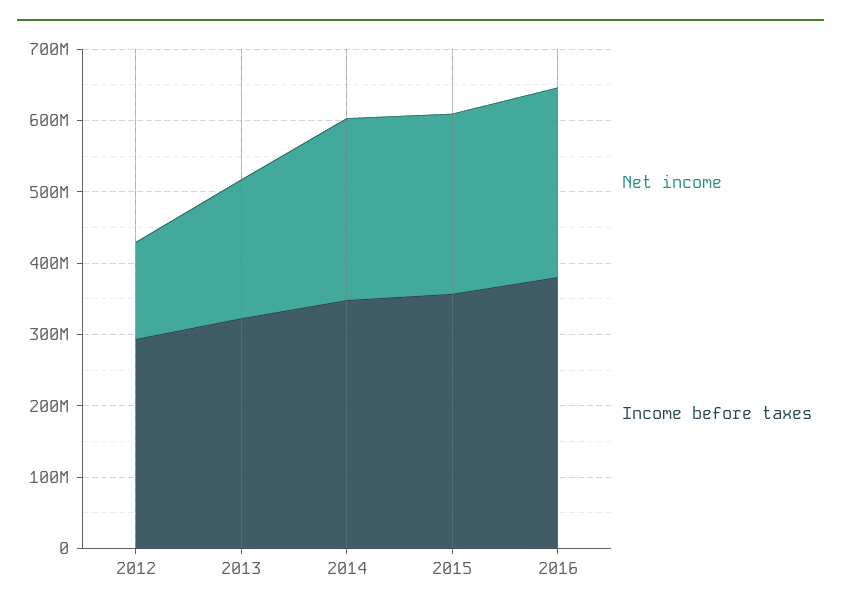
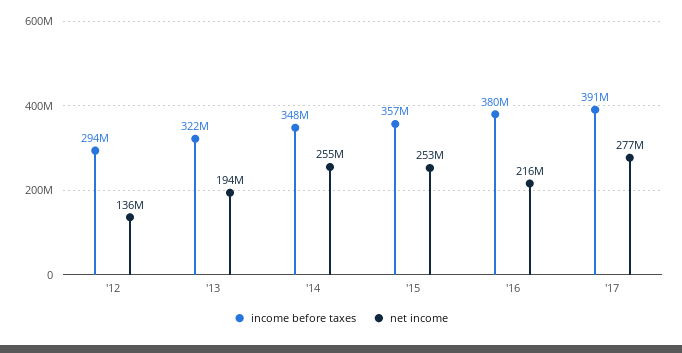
Net income, 2016: 260000000 -> 216000000
Income before taxes, '17: none -> 391000000
Net income, '17: none -> 277000000

